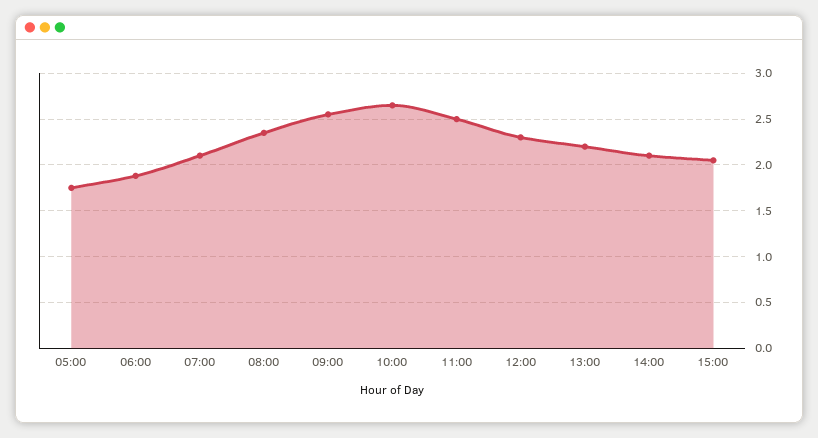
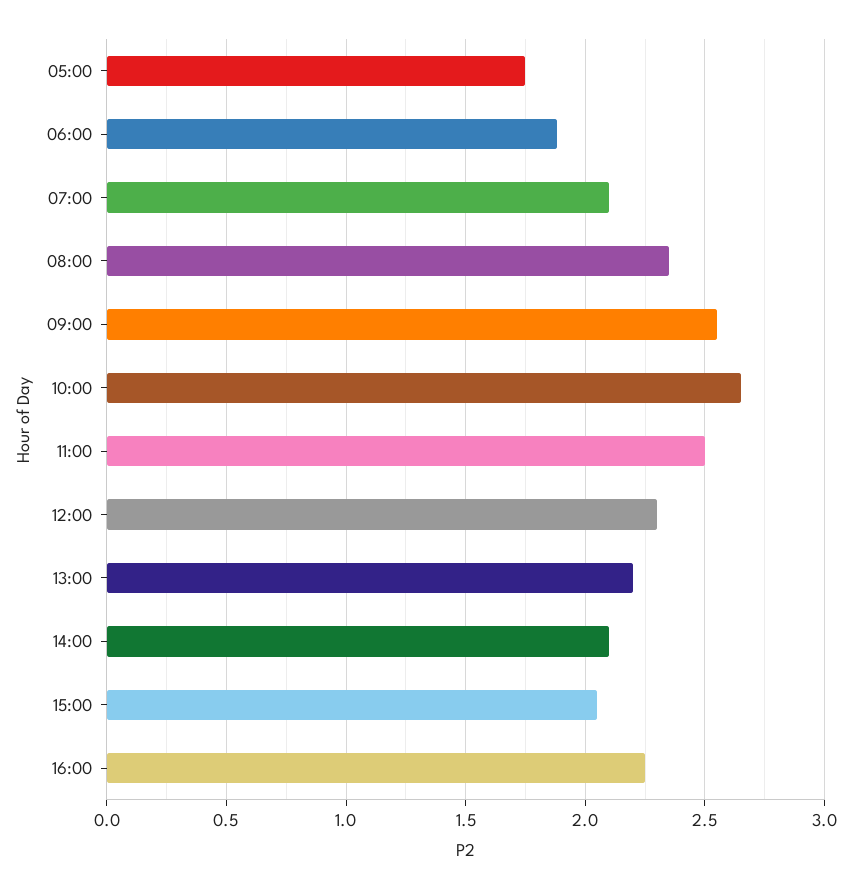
16:00: none -> 2.25

